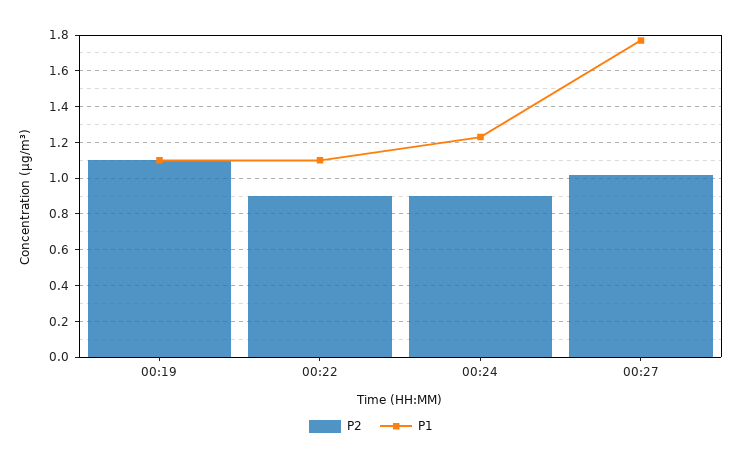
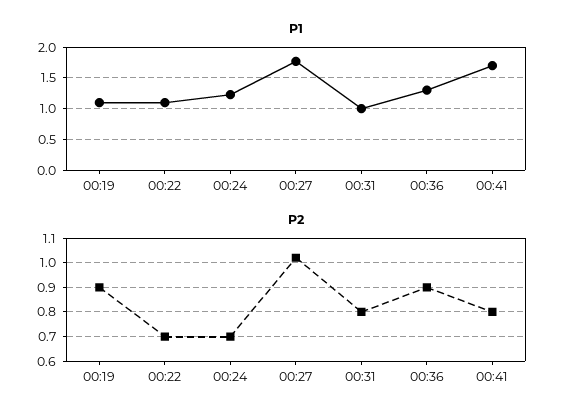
P2, 00:19: 1.1 -> 0.9
P2, 00:22: 0.9 -> 0.7
P2, 00:24: 0.9 -> 0.7
P1, 00:31: none -> 1
P1, 00:36: none -> 1.3
P1, 00:41: none -> 1.7
P2, 00:31: none -> 0.8
P2, 00:36: none -> 0.9
P2, 00:41: none -> 0.8

